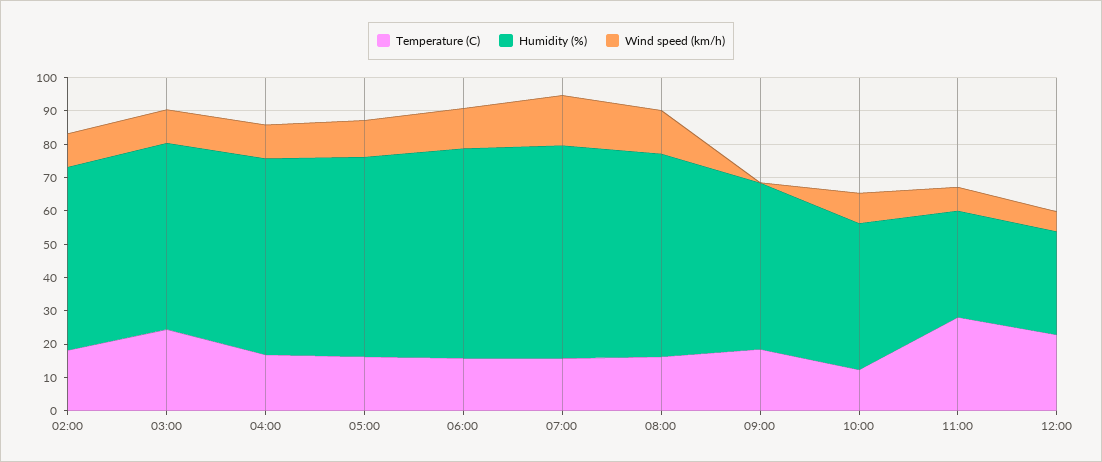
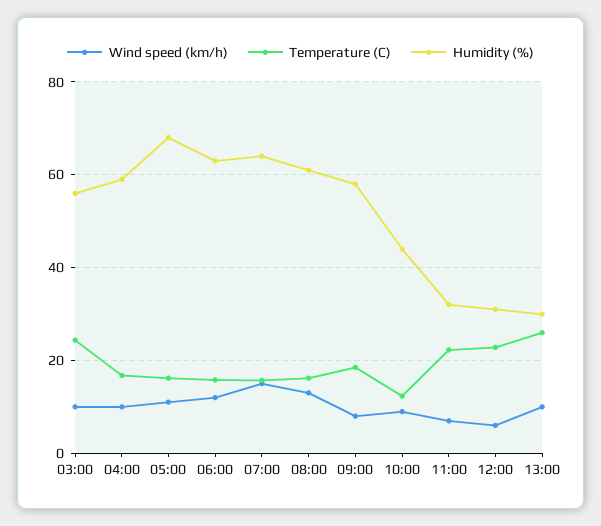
Temperature (C), 02:00: 17.5 -> none
Humidity (%), 02:00: 55 -> none
Wind speed (km/h), 02:00: 10 -> none
Humidity (%), 05:00: 60 -> 68
Humidity (%), 09:00: 50 -> 58
Wind speed (km/h), 09:00: 0 -> 8
Temperature (C), 11:00: 27.5 -> 22
Wind speed (km/h), 13:00: none -> 10
Temperature (C), 13:00: none -> 26
Humidity (%), 13:00: none -> 30

